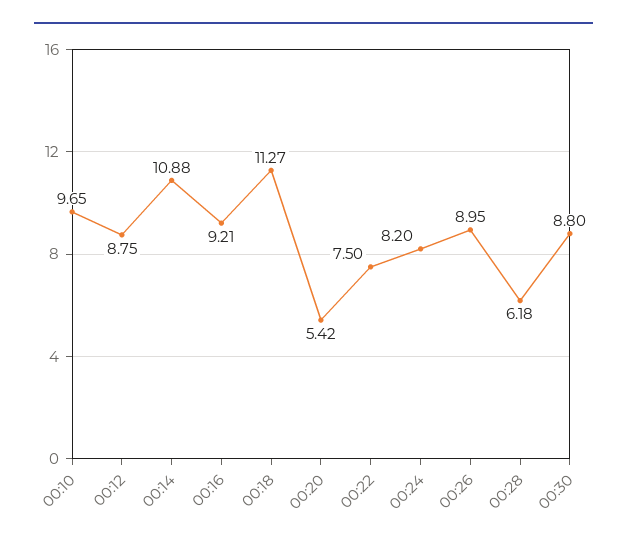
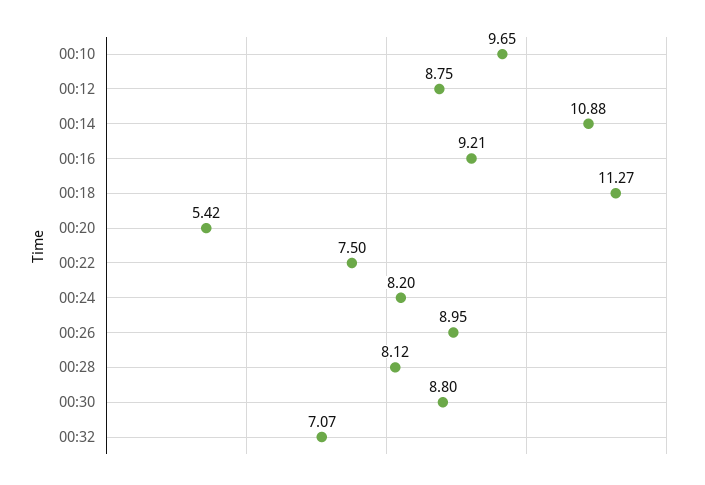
00:28: 6.18 -> 8.12
00:32: none -> 7.07

